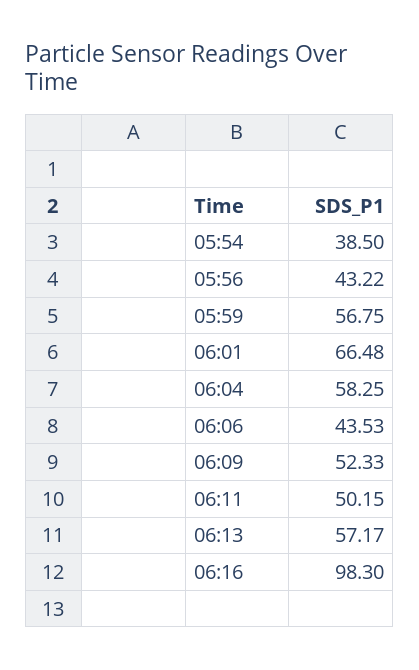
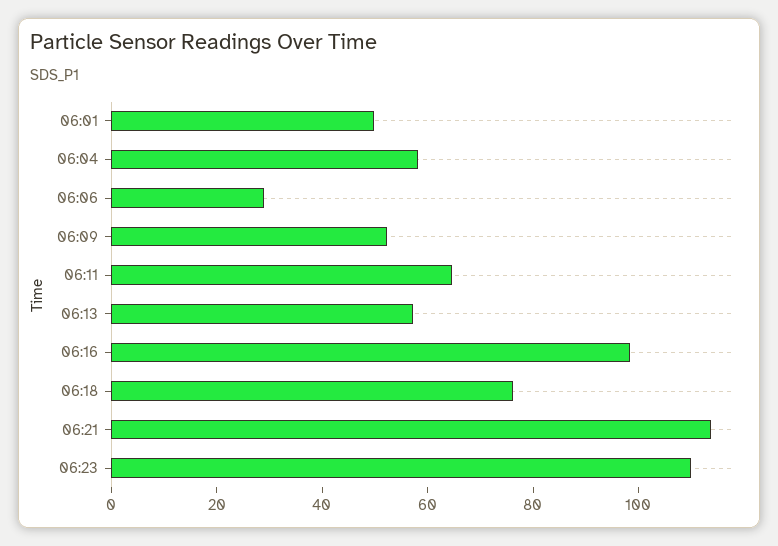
05:54: 38.5 -> none
05:56: 43.22 -> none
05:59: 56.75 -> none
06:01: 66.48 -> 50
06:06: 43.53 -> 30
06:11: 50.15 -> 65
06:18: none -> 75
06:21: none -> 115
06:23: none -> 110

